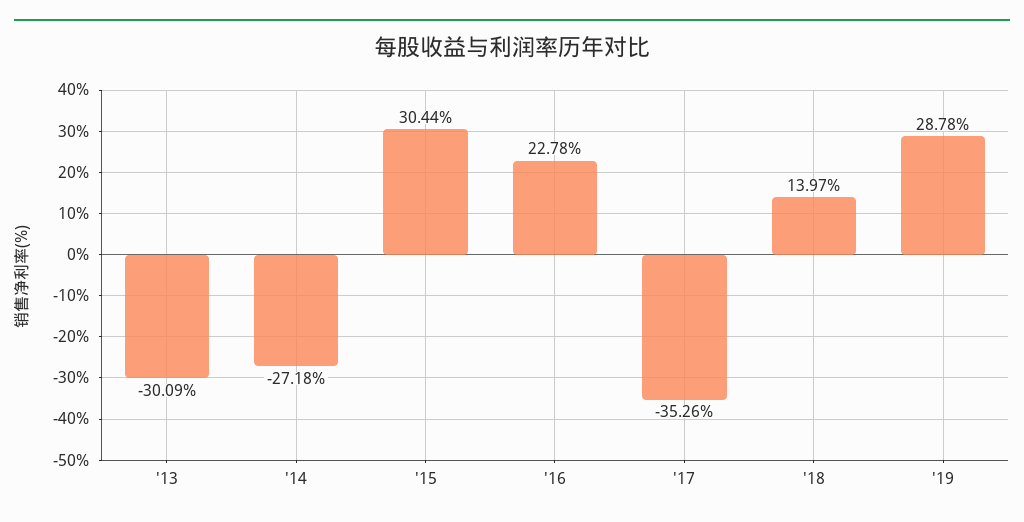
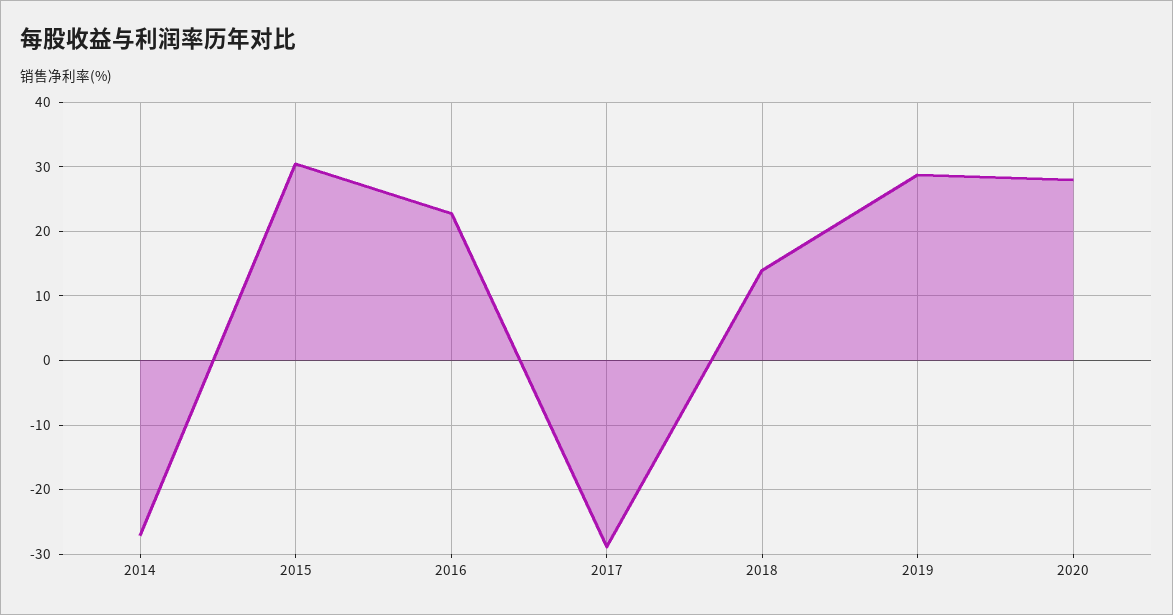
'13: -30.09 -> none
'17: -35.26 -> -29
2020: none -> 28

